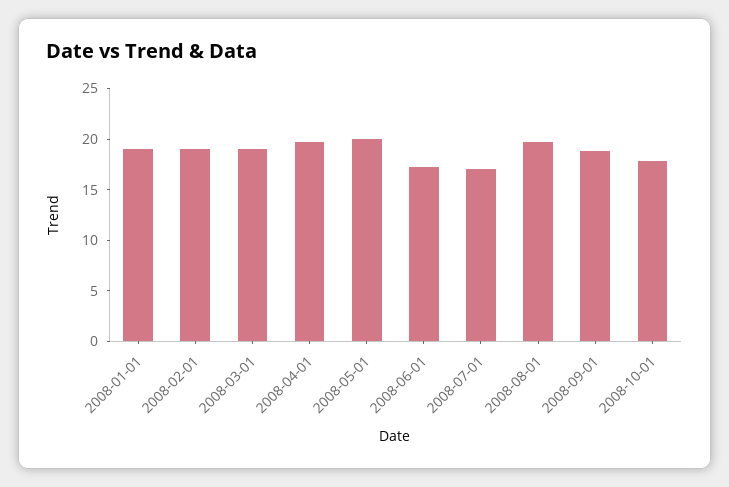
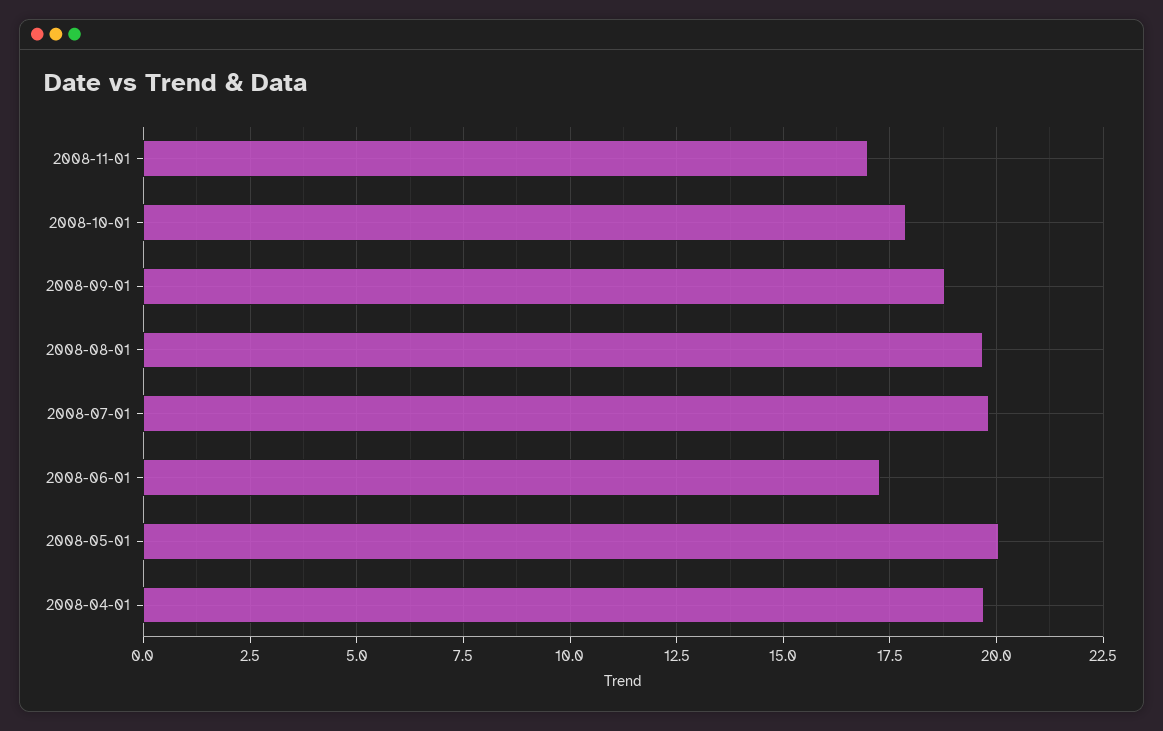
2008-01-01: 19 -> none
2008-02-01: 19 -> none
2008-03-01: 19 -> none
2008-07-01: 17 -> 19.75
2008-11-01: none -> 17

